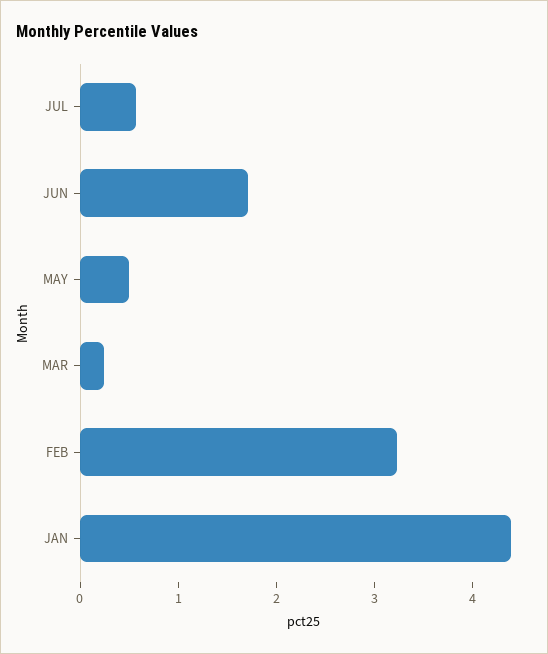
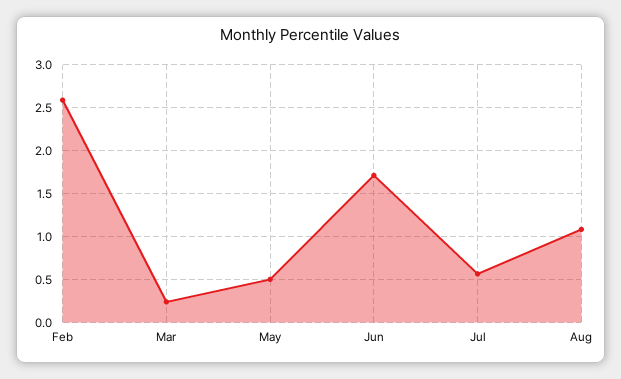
FEB: 3.2 -> 2.6
JAN: 4.4 -> none
Aug: none -> 1.1

